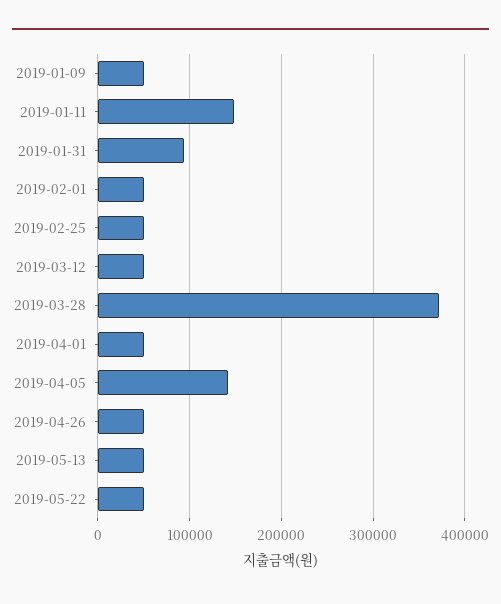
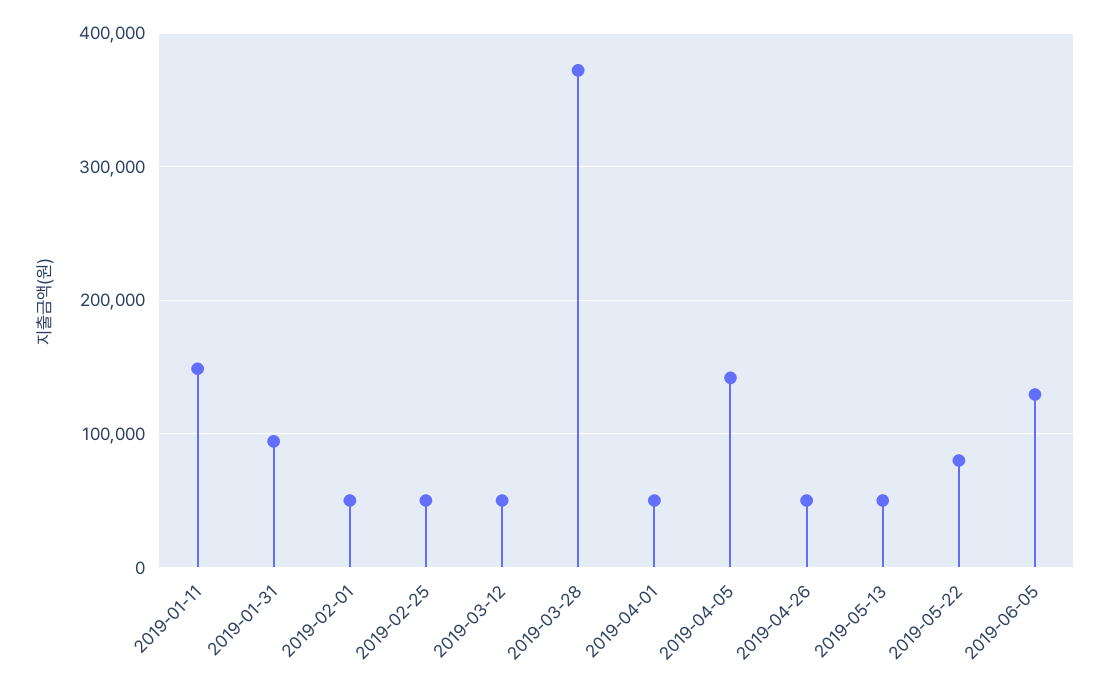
2019-01-09: 50000 -> none
2019-05-22: 50000 -> 80000
2019-06-05: none -> 130000

